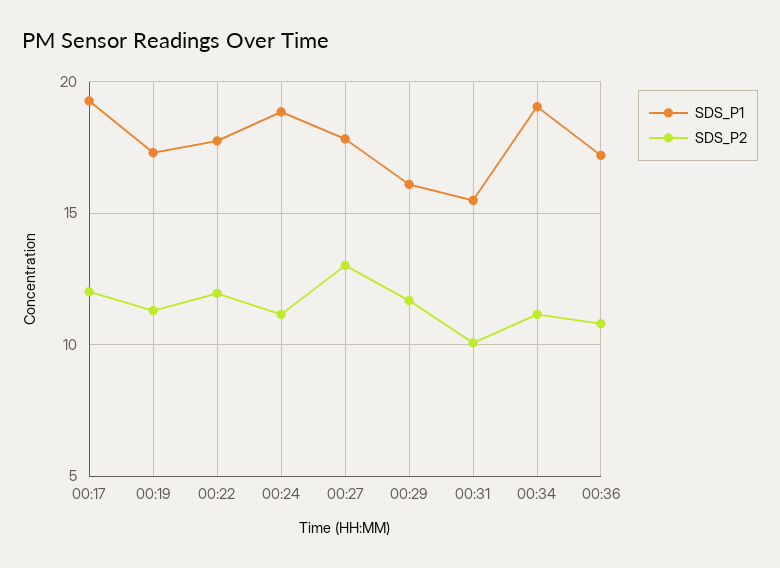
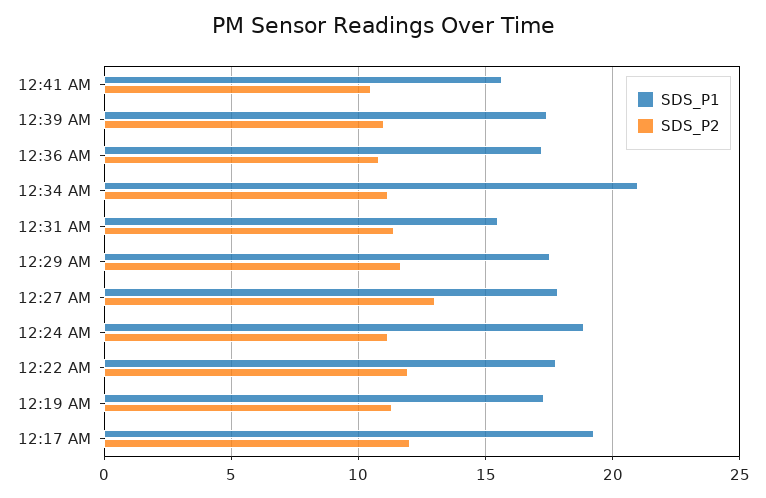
SDS_P1, 00:29: 16 -> 17.5
SDS_P2, 00:31: 10 -> 11.5
SDS_P1, 00:34: 19 -> 21
SDS_P1, 12:41 AM: none -> 15.5
SDS_P2, 12:41 AM: none -> 10.5
SDS_P1, 12:39 AM: none -> 17.5
SDS_P2, 12:39 AM: none -> 11

